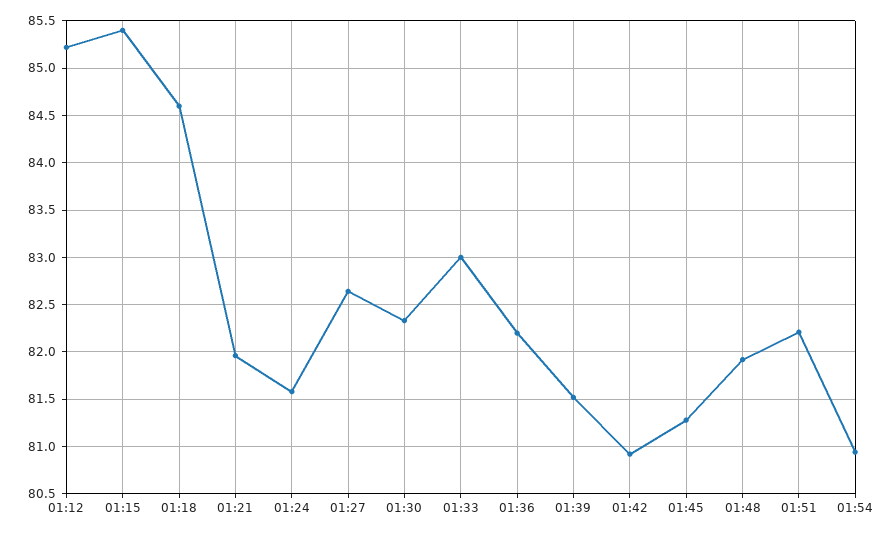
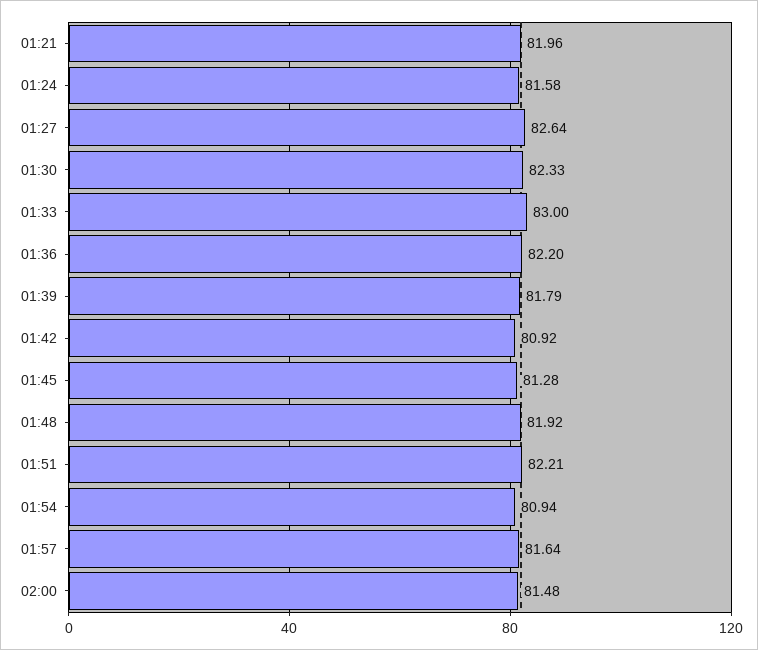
01:12: 85.2 -> none
01:15: 85.4 -> none
01:18: 84.6 -> none
01:39: 81.5 -> 81.79
01:57: none -> 81.64
02:00: none -> 81.48

